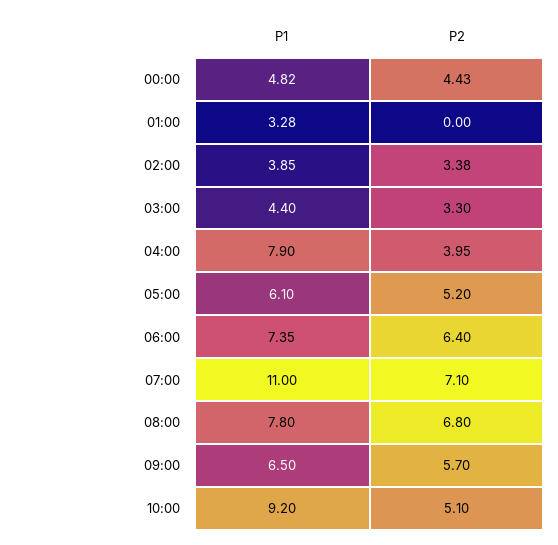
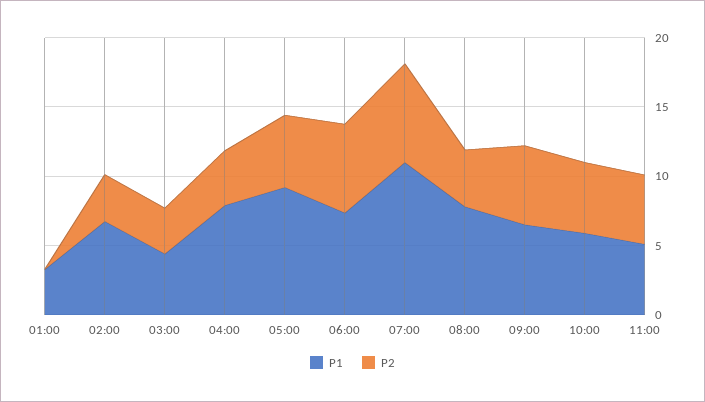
P1, 00:00: 4.82 -> none
P2, 00:00: 4.43 -> none
P1, 02:00: 3.85 -> 7
P1, 05:00: 6.1 -> 9
P2, 08:00: 6.8 -> 4
P1, 10:00: 9.2 -> 6
P1, 11:00: none -> 5
P2, 11:00: none -> 5

